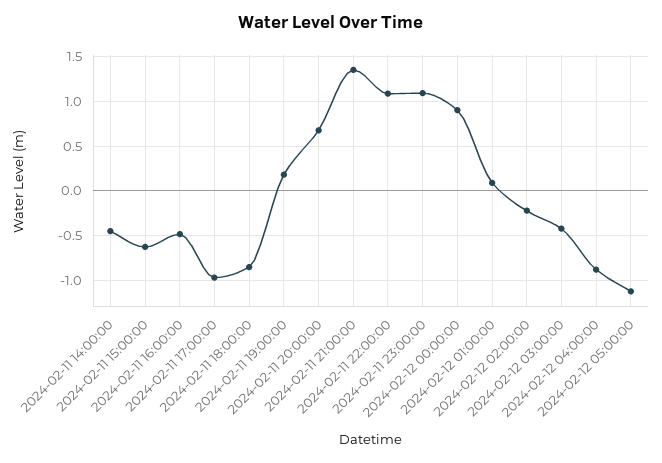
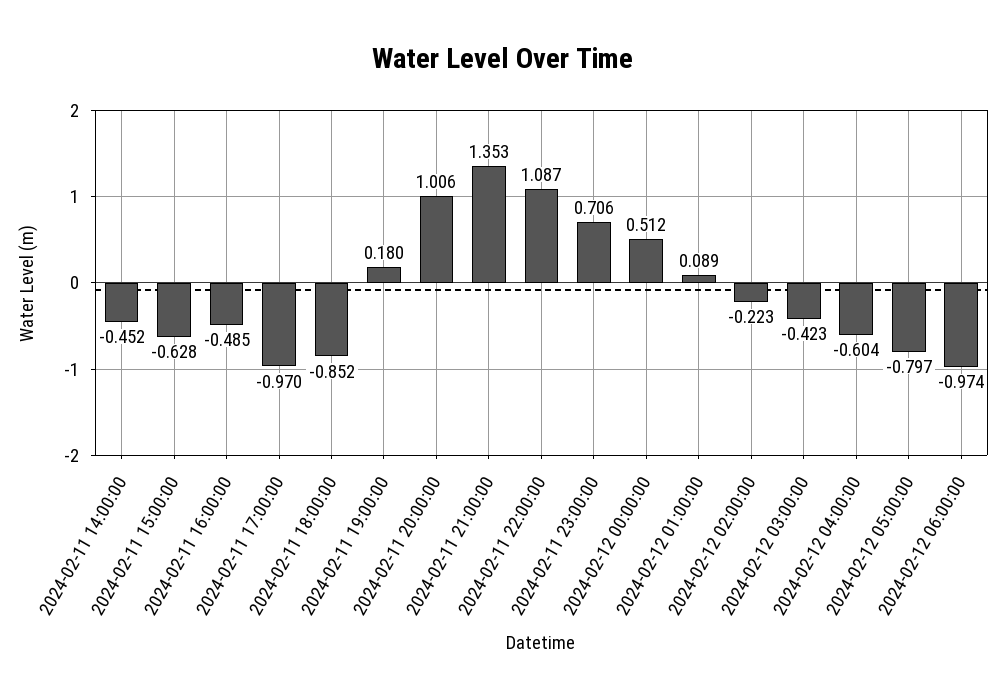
2024-02-11 20:00:00: 0.7 -> 1.006
2024-02-11 23:00:00: 1.1 -> 0.706
2024-02-12 00:00:00: 0.9 -> 0.512
2024-02-12 04:00:00: -0.9 -> -0.604
2024-02-12 05:00:00: -1.1 -> -0.797
2024-02-12 06:00:00: none -> -0.974

